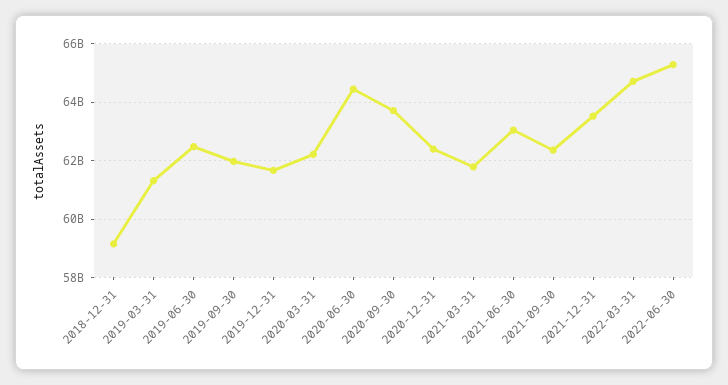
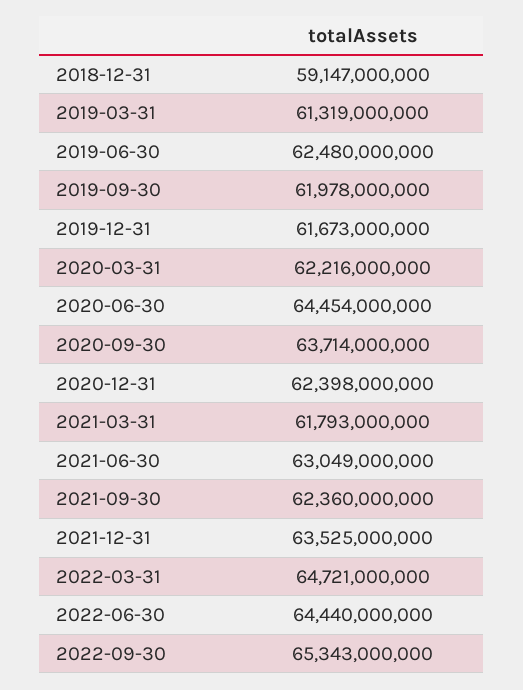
2022-06-30: 65250000000 -> 64440000000
2022-09-30: none -> 65343000000

